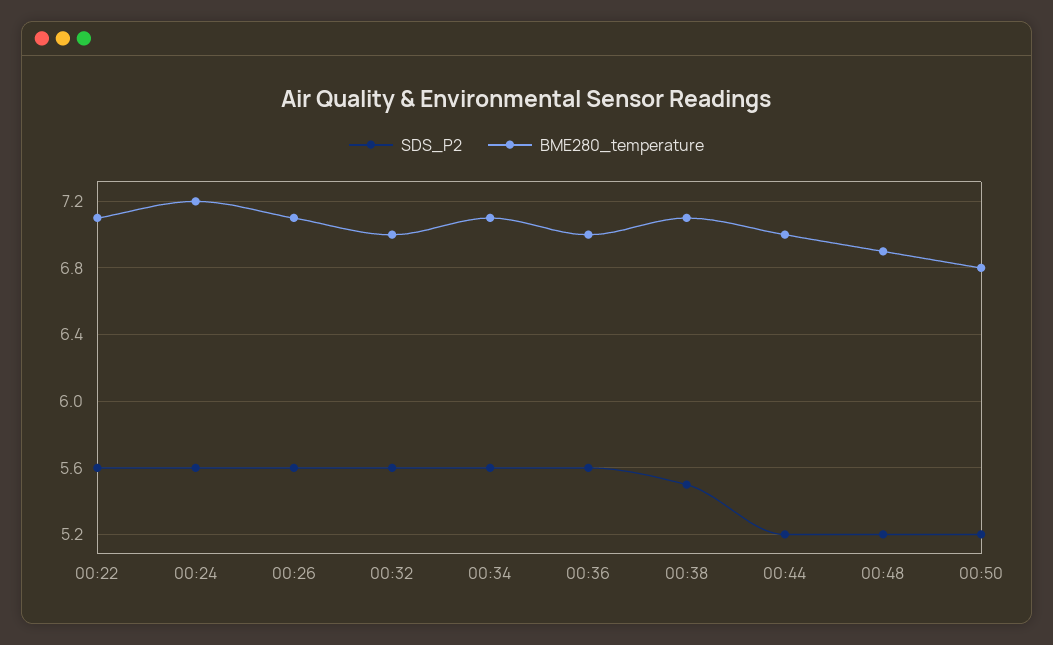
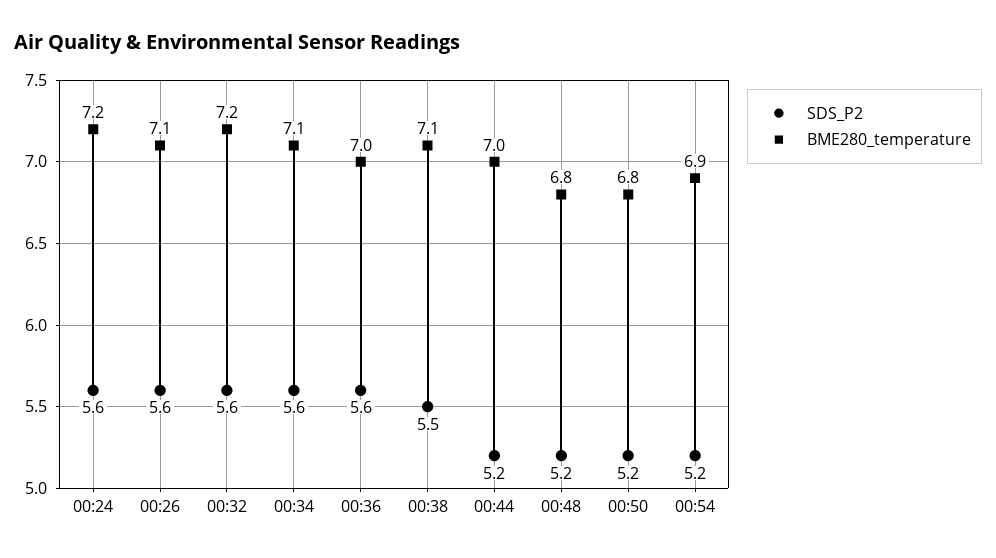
SDS_P2, 00:22: 5.6 -> none
BME280_temperature, 00:22: 7.1 -> none
BME280_temperature, 00:32: 7 -> 7.2
BME280_temperature, 00:48: 6.9 -> 6.8
SDS_P2, 00:54: none -> 5.2
BME280_temperature, 00:54: none -> 6.9

